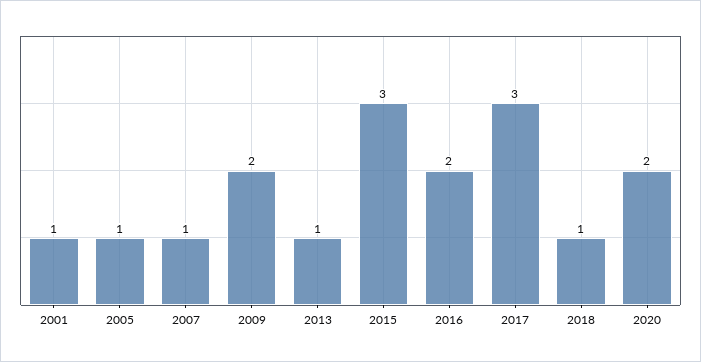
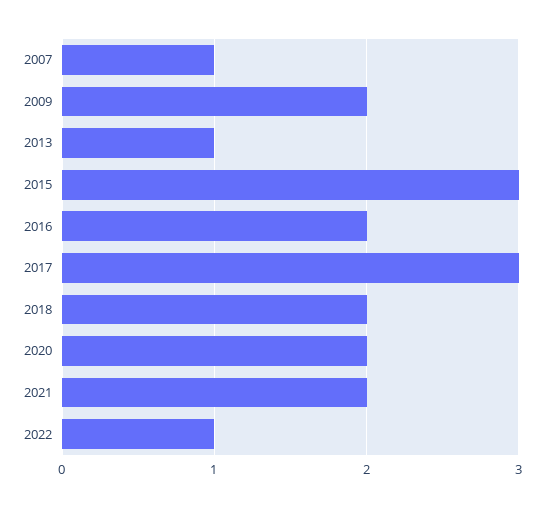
2001: 1 -> none
2005: 1 -> none
2018: 1 -> 2
2021: none -> 2
2022: none -> 1

